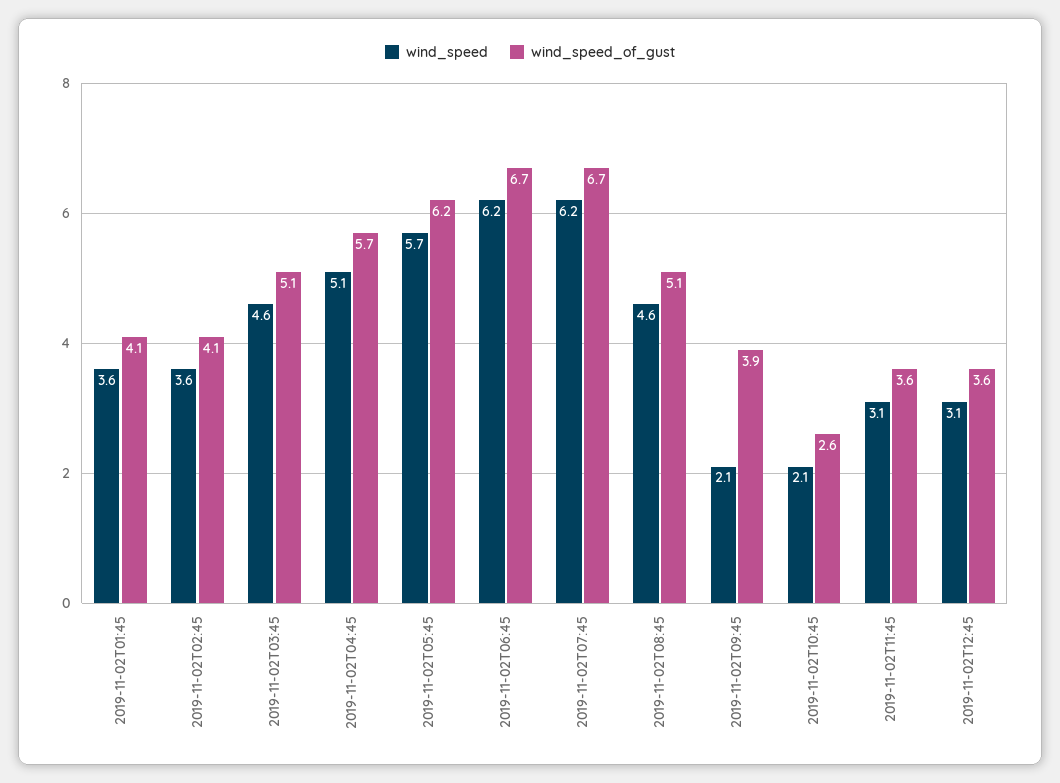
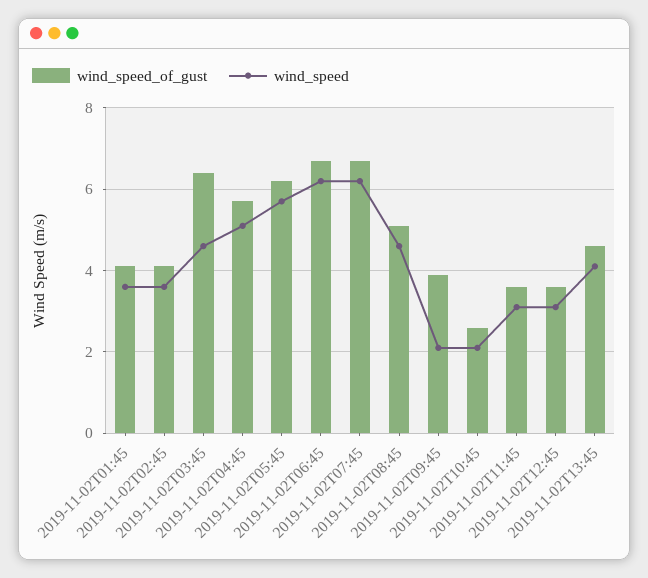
wind_speed_of_gust, 2019-11-02T03:45: 5.1 -> 6.5
wind_speed_of_gust, 2019-11-02T13:45: none -> 4.5
wind_speed, 2019-11-02T13:45: none -> 4

